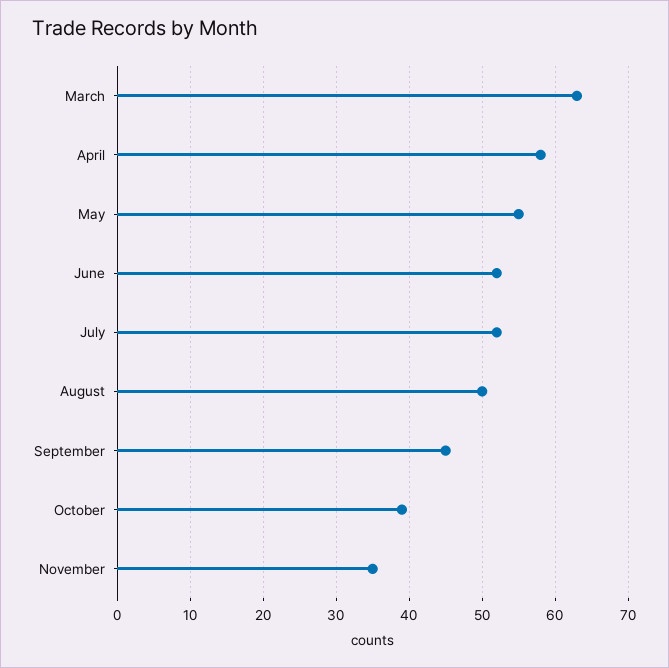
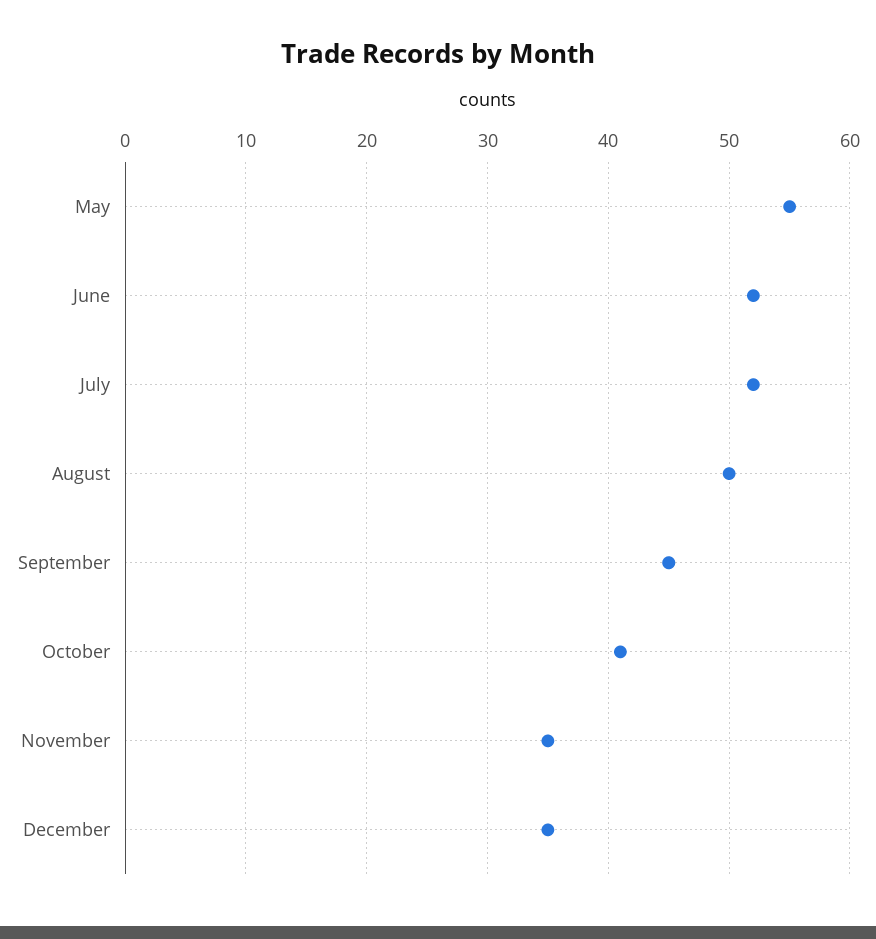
March: 63 -> none
April: 58 -> none
October: 39 -> 41
December: none -> 35

